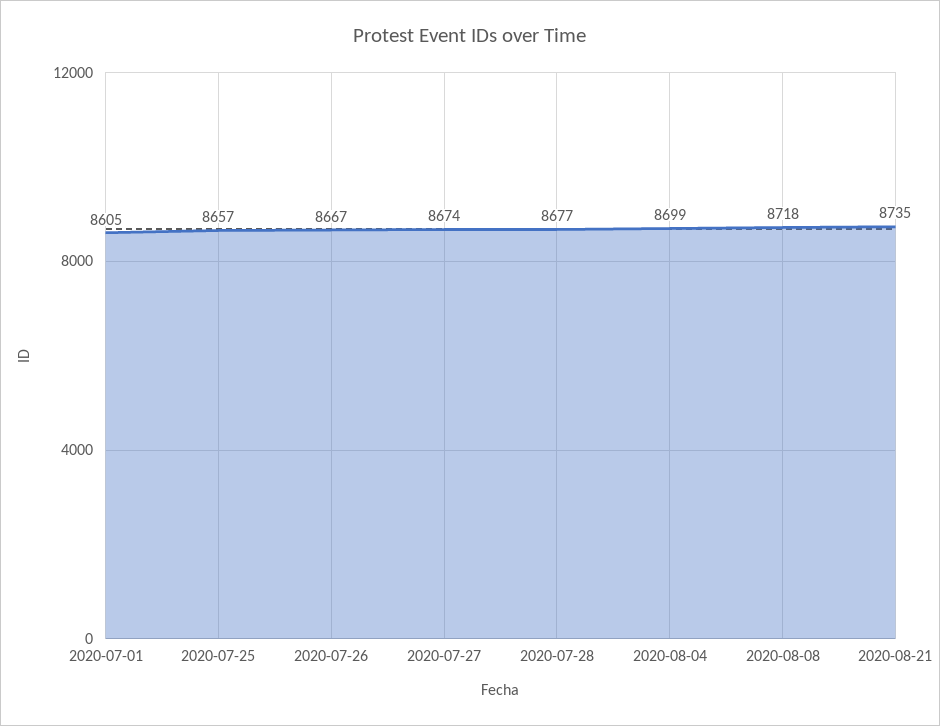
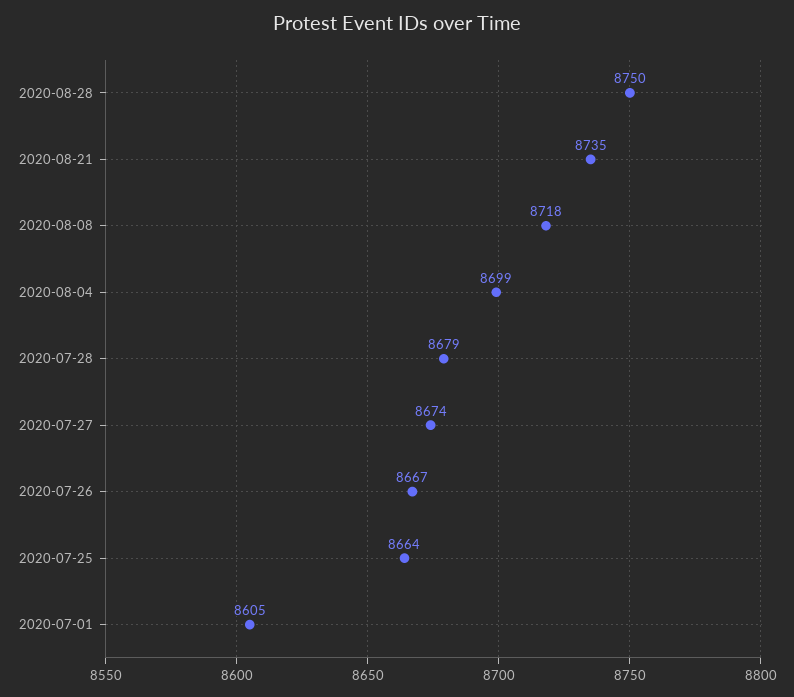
2020-07-25: 8657 -> 8664
2020-07-28: 8677 -> 8679
2020-08-28: none -> 8750

